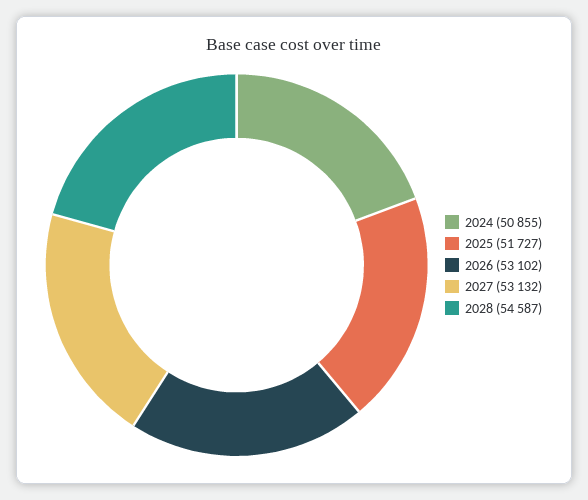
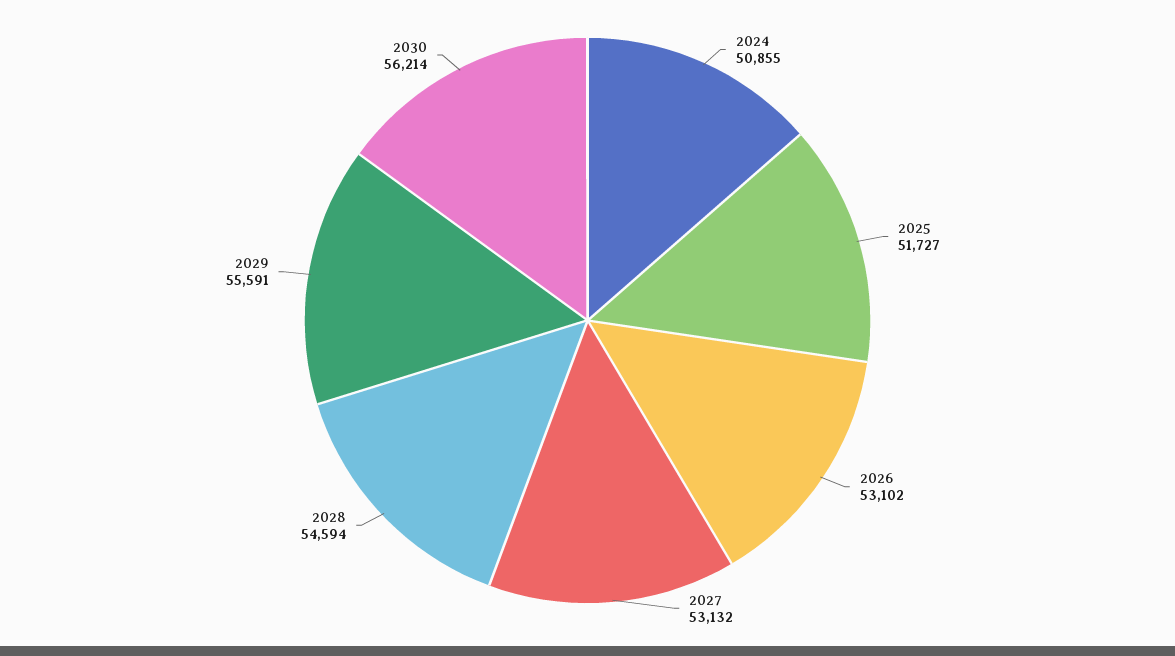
2028: 54587 -> 54594
2029: none -> 55591
2030: none -> 56214

